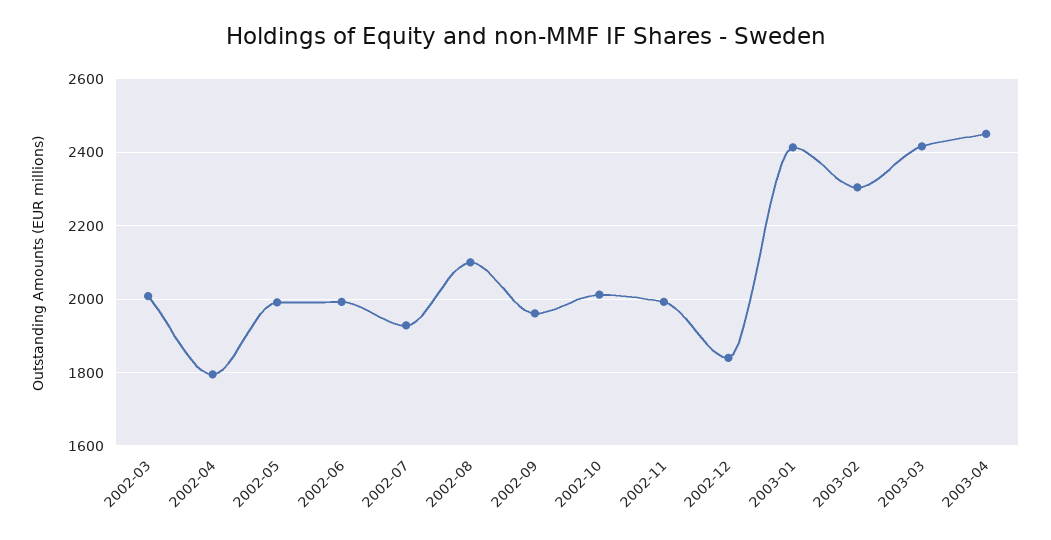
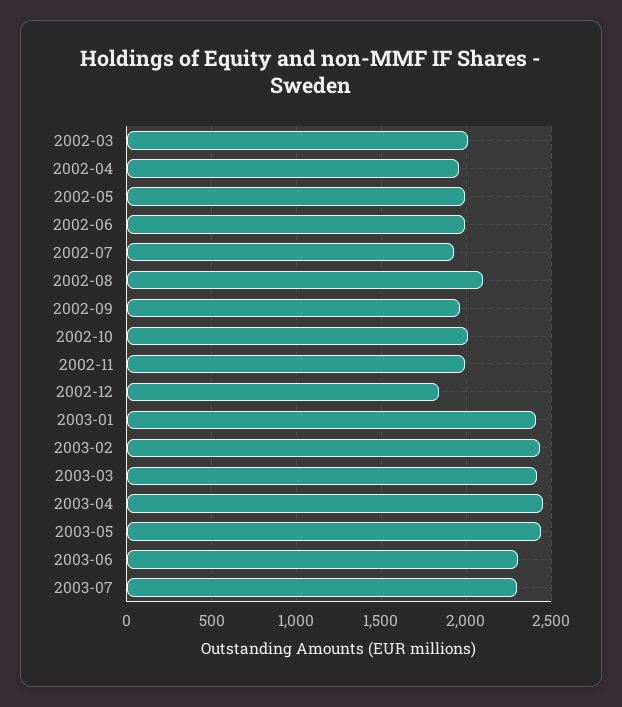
2002-04: 1800 -> 1950
2003-02: 2300 -> 2450
2003-05: none -> 2450
2003-06: none -> 2300
2003-07: none -> 2300

